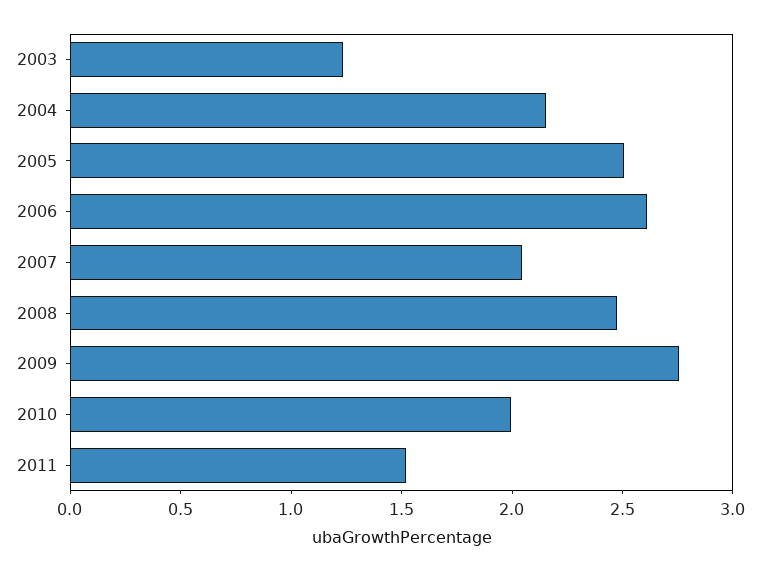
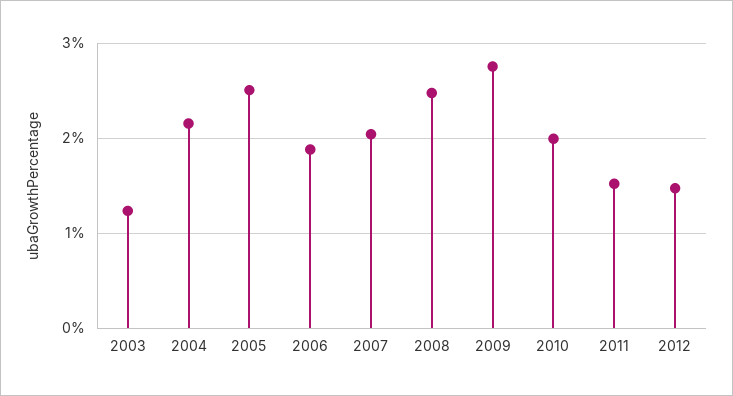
2006: 2.6 -> 1.9
2012: none -> 1.5

